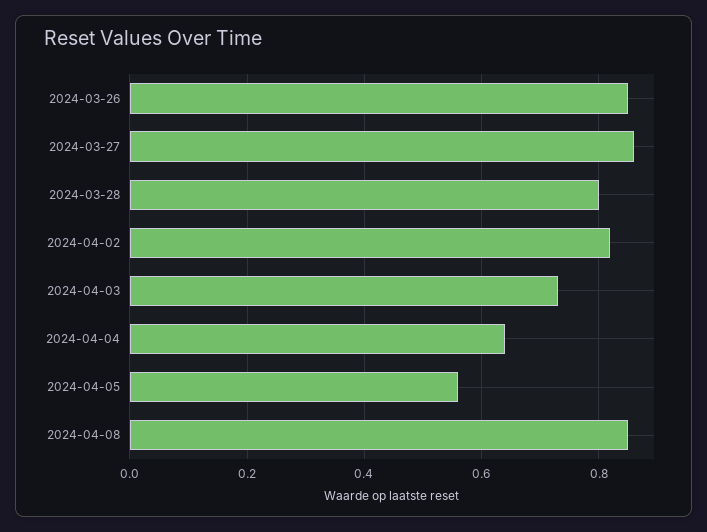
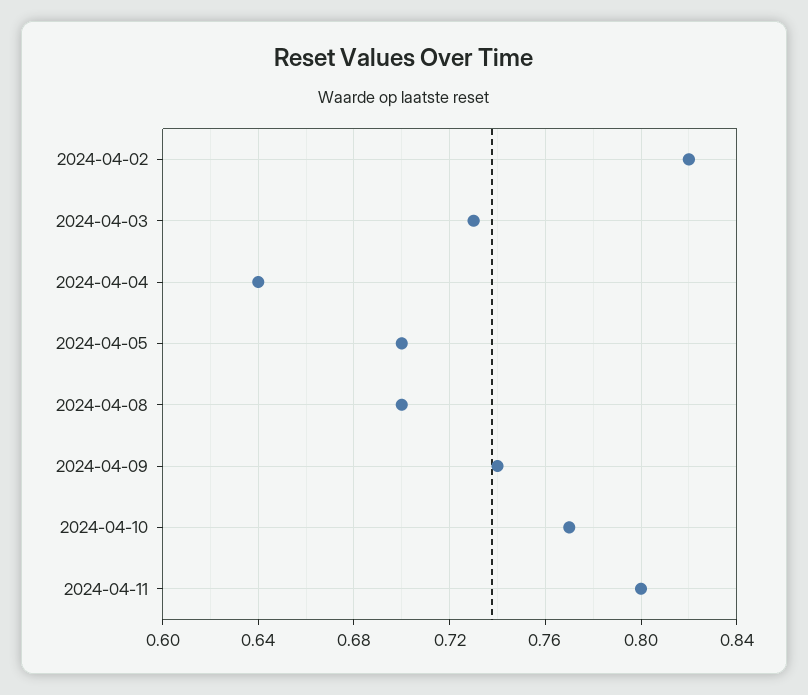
2024-03-26: 0.85 -> none
2024-03-27: 0.85 -> none
2024-03-28: 0.8 -> none
2024-04-05: 0.55 -> 0.7
2024-04-08: 0.85 -> 0.7
2024-04-09: none -> 0.74
2024-04-10: none -> 0.77
2024-04-11: none -> 0.8

